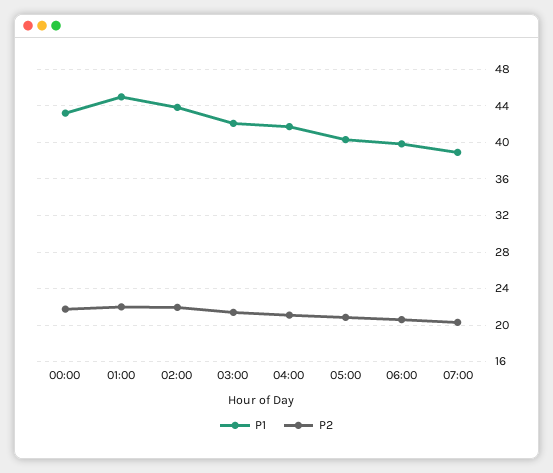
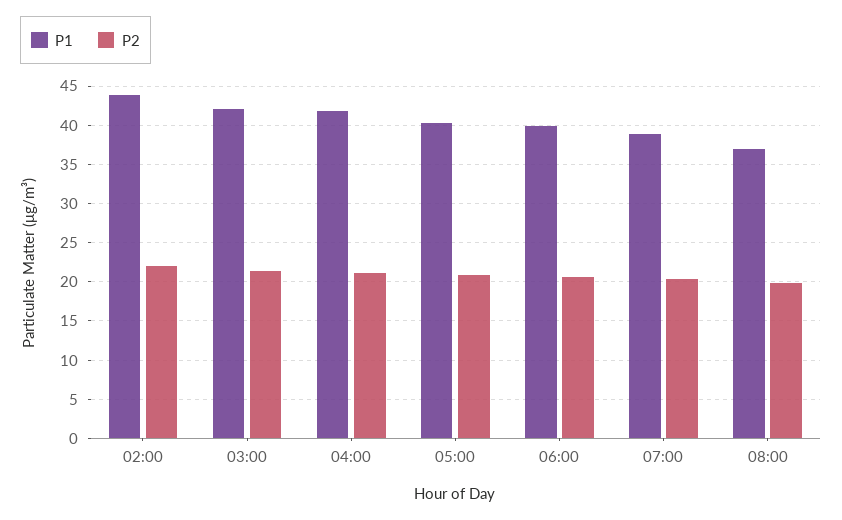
P1, 00:00: 43 -> none
P2, 00:00: 22 -> none
P1, 01:00: 45 -> none
P2, 01:00: 22 -> none
P1, 08:00: none -> 37
P2, 08:00: none -> 20

